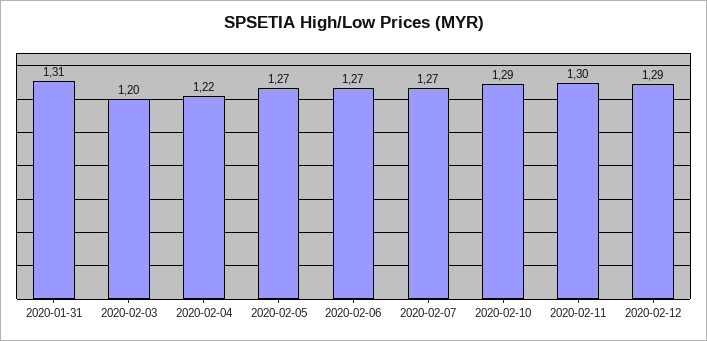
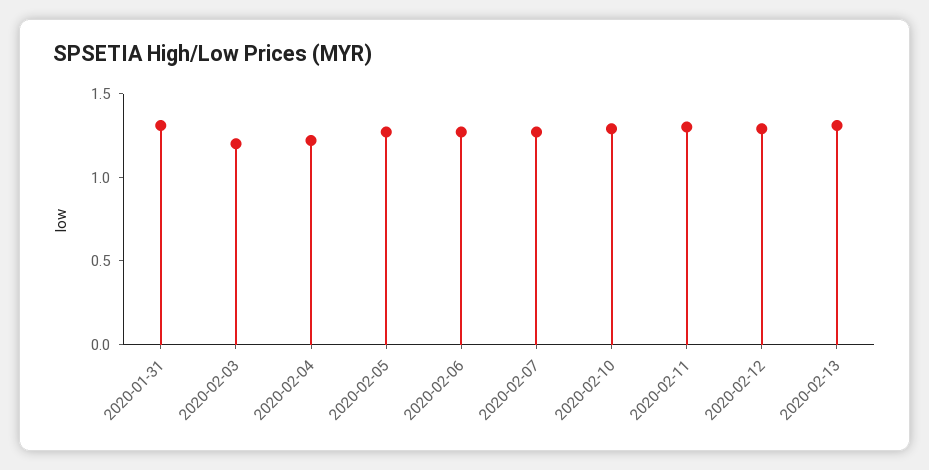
2020-02-13: none -> 1.3

